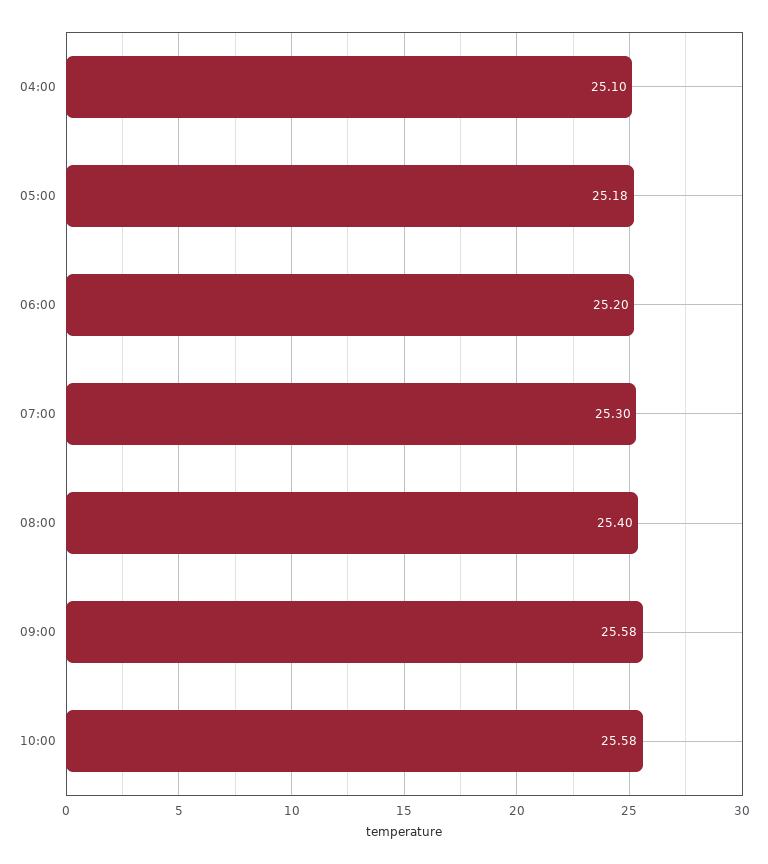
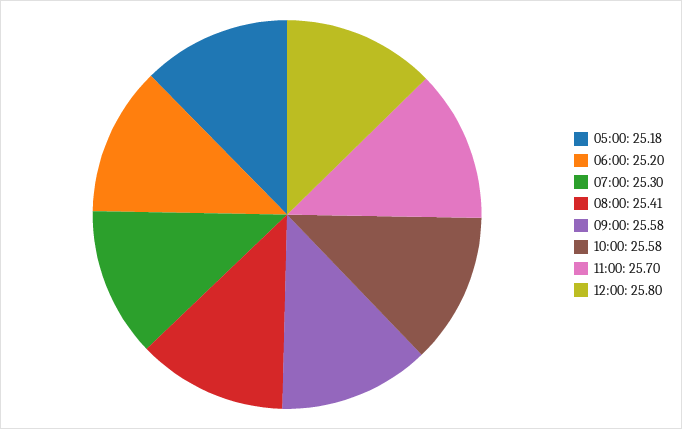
04:00: 25.1 -> none
08:00: 25.4 -> 25.41
11:00: none -> 25.7
12:00: none -> 25.8

